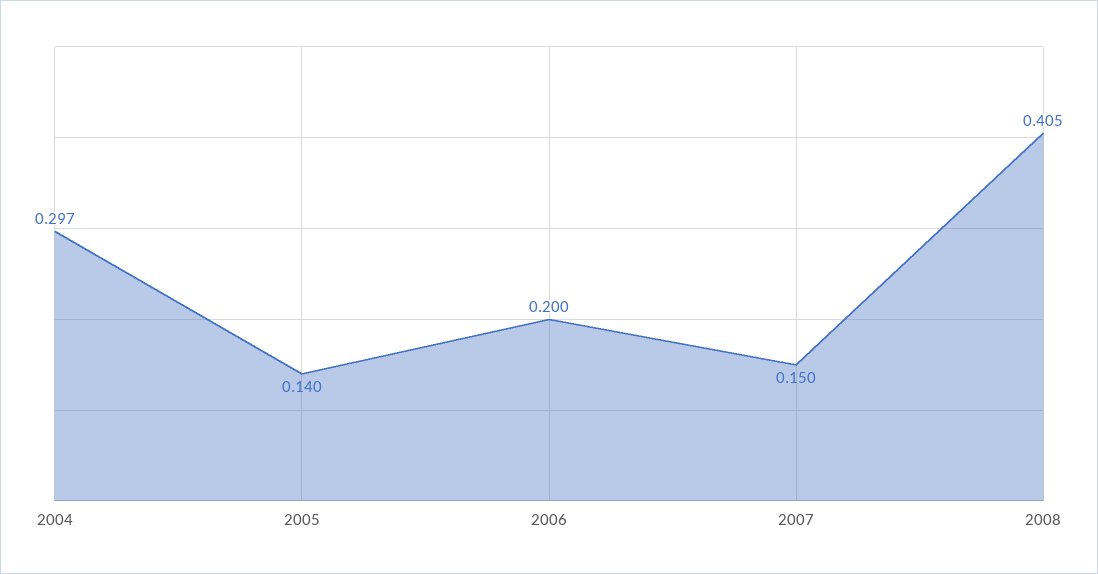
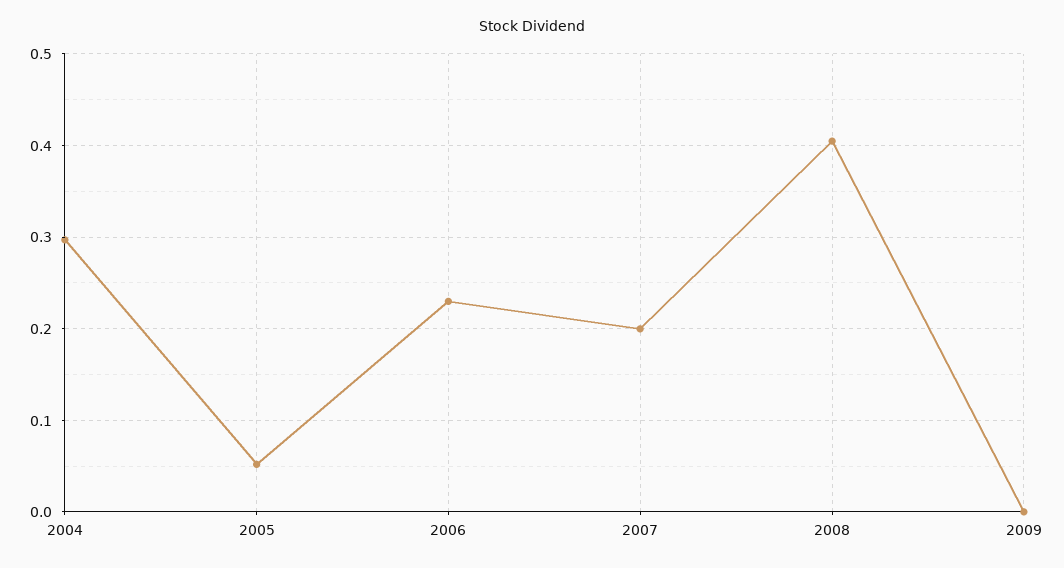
2005: 0.14 -> 0.05
2006: 0.2 -> 0.23
2007: 0.15 -> 0.2
2009: none -> 0

